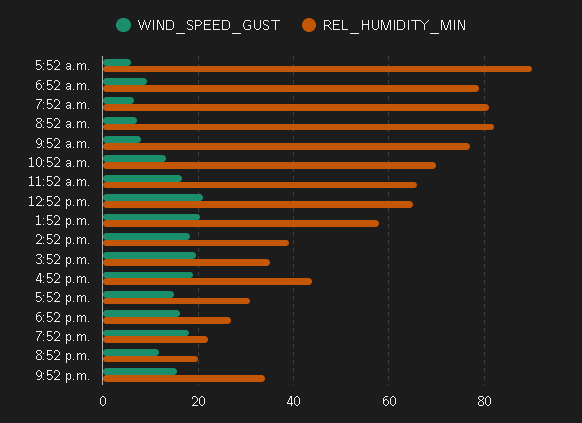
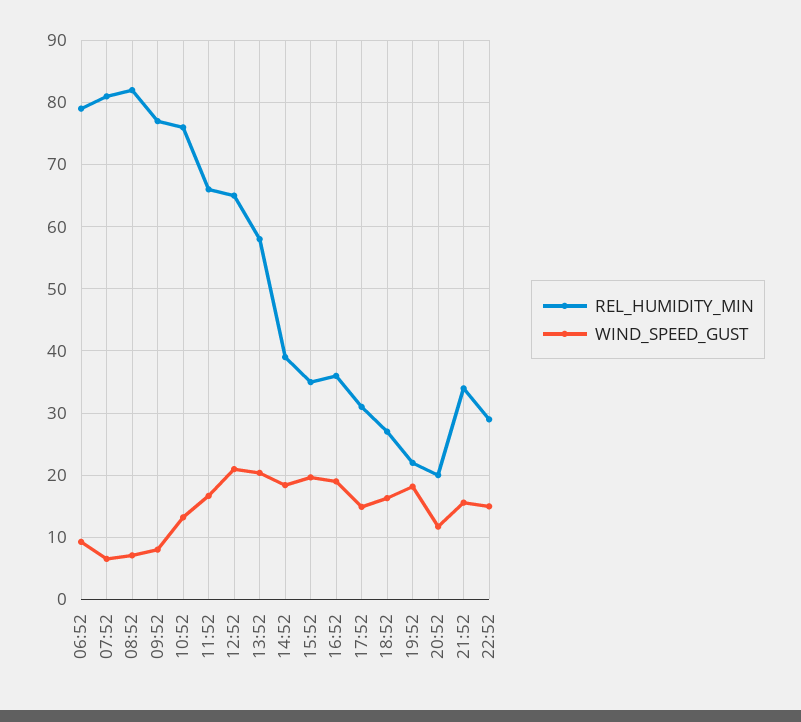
WIND_SPEED_GUST, 5:52 a.m.: 6 -> none
REL_HUMIDITY_MIN, 5:52 a.m.: 90 -> none
REL_HUMIDITY_MIN, 10:52 a.m.: 70 -> 76
REL_HUMIDITY_MIN, 4:52 p.m.: 44 -> 36
REL_HUMIDITY_MIN, 22:52: none -> 29
WIND_SPEED_GUST, 22:52: none -> 15

